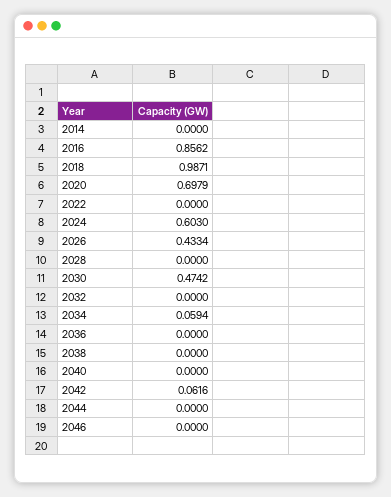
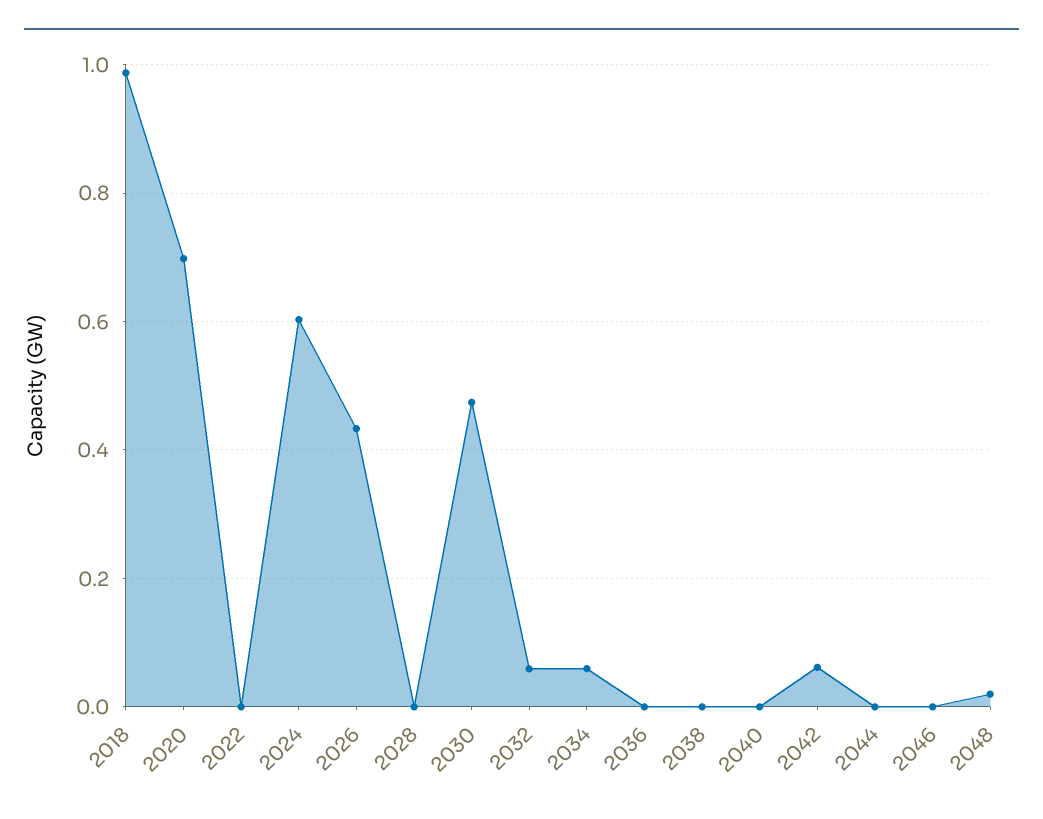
2014: 0 -> none
2016: 0.8562 -> none
2032: 0 -> 0.06
2048: none -> 0.02

